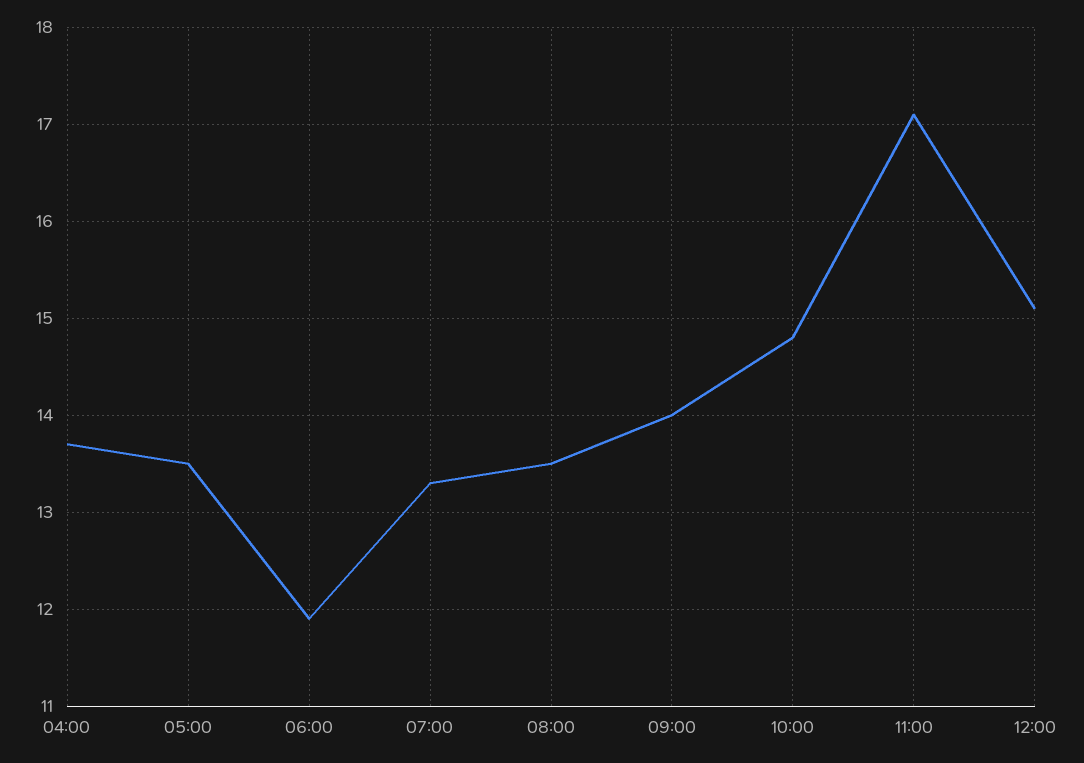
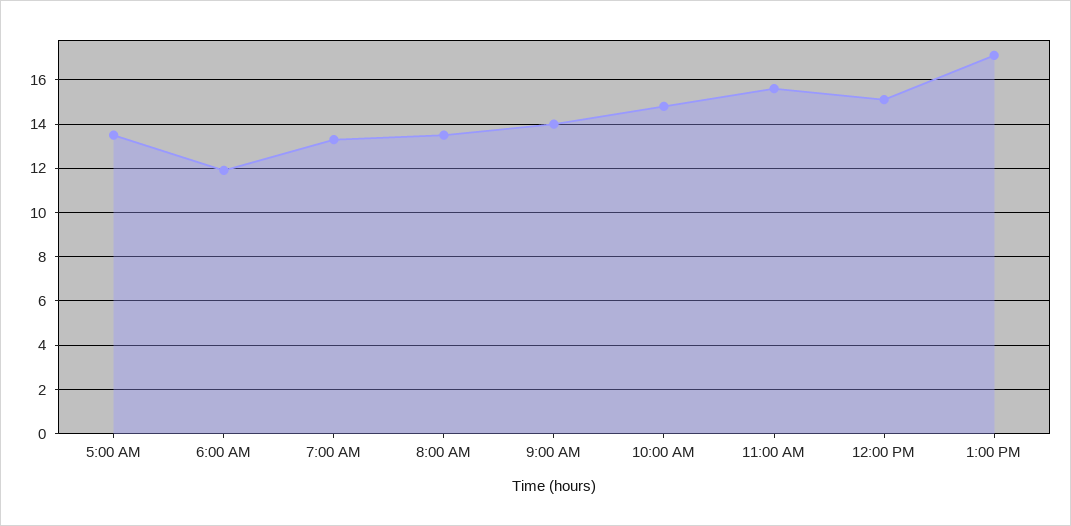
04:00: 13.7 -> none
11:00: 17.1 -> 15.5
1:00 PM: none -> 17

